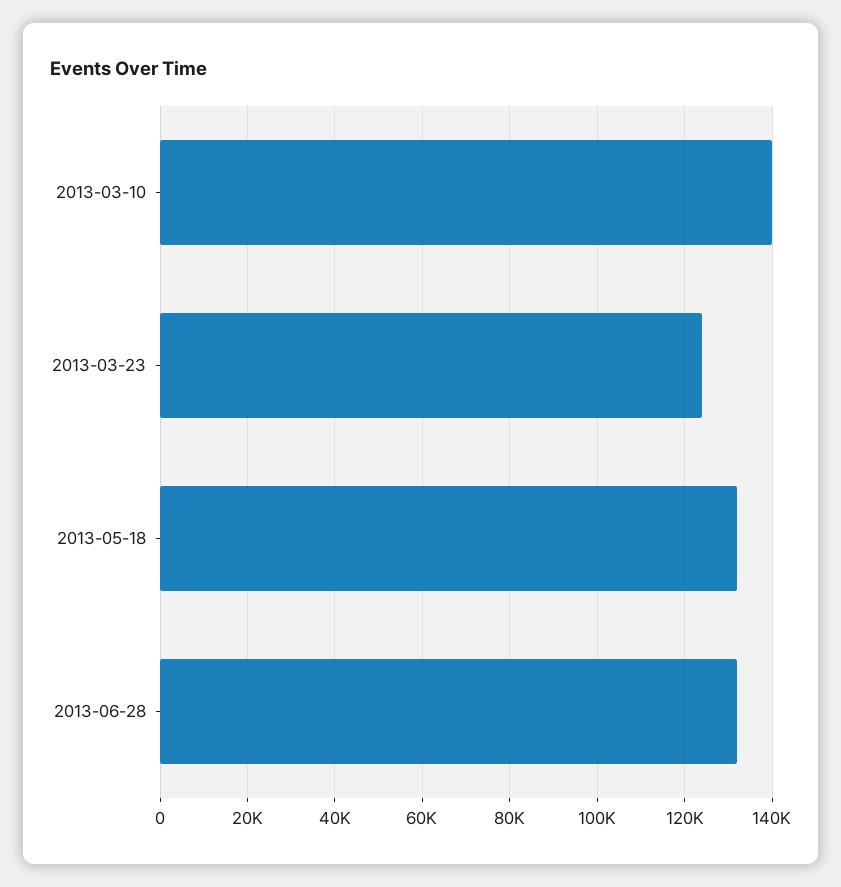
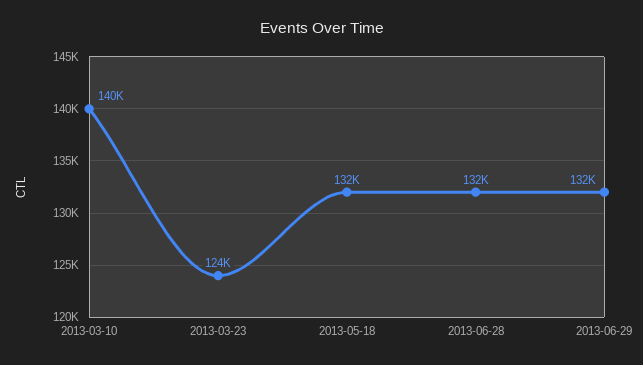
2013-06-29: none -> 132000

